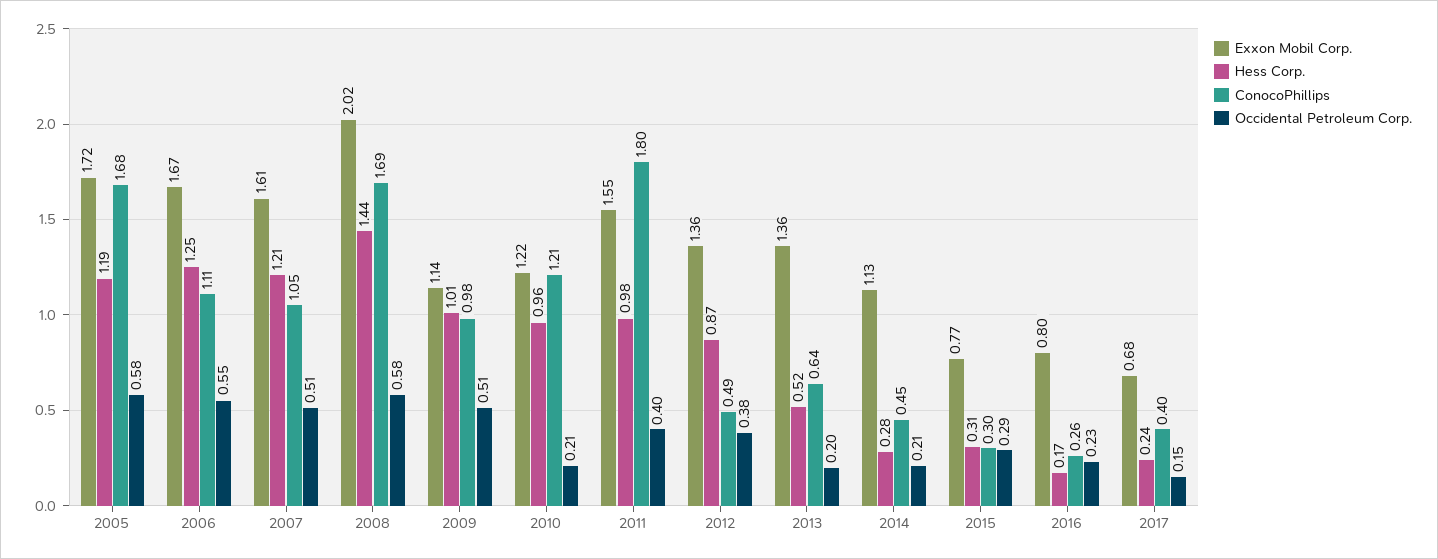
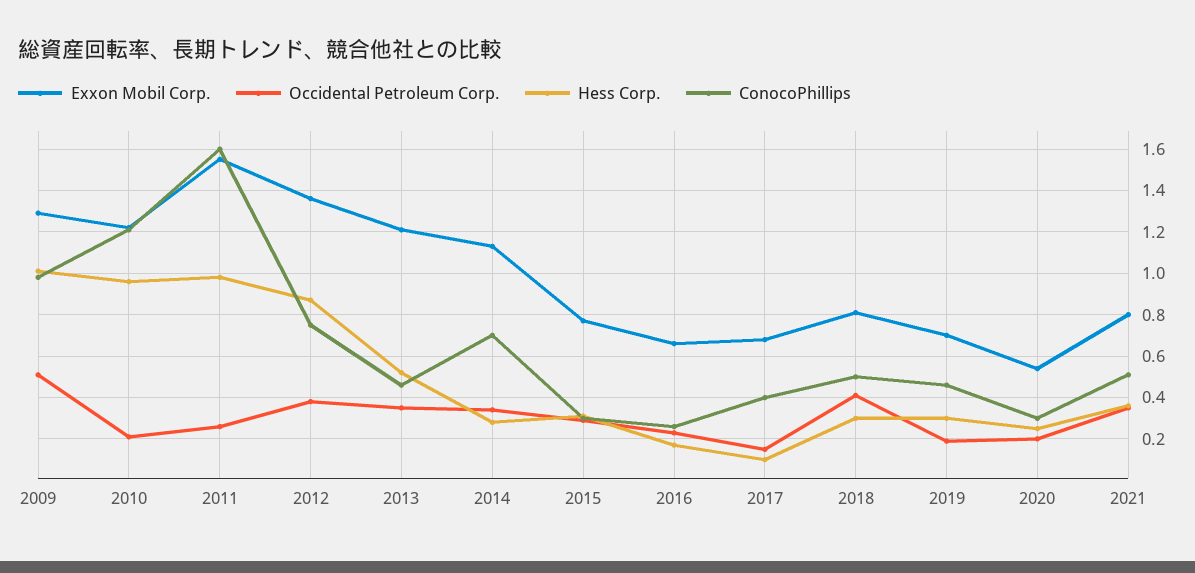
Exxon Mobil Corp., 2005: 1.72 -> none
Hess Corp., 2005: 1.19 -> none
ConocoPhillips, 2005: 1.68 -> none
Occidental Petroleum Corp., 2005: 0.58 -> none
Exxon Mobil Corp., 2006: 1.67 -> none
Hess Corp., 2006: 1.25 -> none
ConocoPhillips, 2006: 1.11 -> none
Occidental Petroleum Corp., 2006: 0.55 -> none
Exxon Mobil Corp., 2007: 1.61 -> none
Hess Corp., 2007: 1.21 -> none
ConocoPhillips, 2007: 1.05 -> none
Occidental Petroleum Corp., 2007: 0.51 -> none
Exxon Mobil Corp., 2008: 2.02 -> none
Hess Corp., 2008: 1.44 -> none
ConocoPhillips, 2008: 1.69 -> none
Occidental Petroleum Corp., 2008: 0.58 -> none
Exxon Mobil Corp., 2009: 1.14 -> 1.3
ConocoPhillips, 2011: 1.8 -> 1.6
Occidental Petroleum Corp., 2011: 0.4 -> 0.25
ConocoPhillips, 2012: 0.49 -> 0.75
Exxon Mobil Corp., 2013: 1.36 -> 1.2
ConocoPhillips, 2013: 0.64 -> 0.45
Occidental Petroleum Corp., 2013: 0.2 -> 0.35
ConocoPhillips, 2014: 0.45 -> 0.7
Occidental Petroleum Corp., 2014: 0.21 -> 0.35
Exxon Mobil Corp., 2016: 0.8 -> 0.65
Hess Corp., 2017: 0.24 -> 0.1
Exxon Mobil Corp., 2018: none -> 0.8
Occidental Petroleum Corp., 2018: none -> 0.4
Hess Corp., 2018: none -> 0.3
ConocoPhillips, 2018: none -> 0.5
Exxon Mobil Corp., 2019: none -> 0.7
Occidental Petroleum Corp., 2019: none -> 0.2
Hess Corp., 2019: none -> 0.3
ConocoPhillips, 2019: none -> 0.45
Exxon Mobil Corp., 2020: none -> 0.55
Occidental Petroleum Corp., 2020: none -> 0.2
Hess Corp., 2020: none -> 0.25
ConocoPhillips, 2020: none -> 0.3
Exxon Mobil Corp., 2021: none -> 0.8
Occidental Petroleum Corp., 2021: none -> 0.35
Hess Corp., 2021: none -> 0.35
ConocoPhillips, 2021: none -> 0.5

